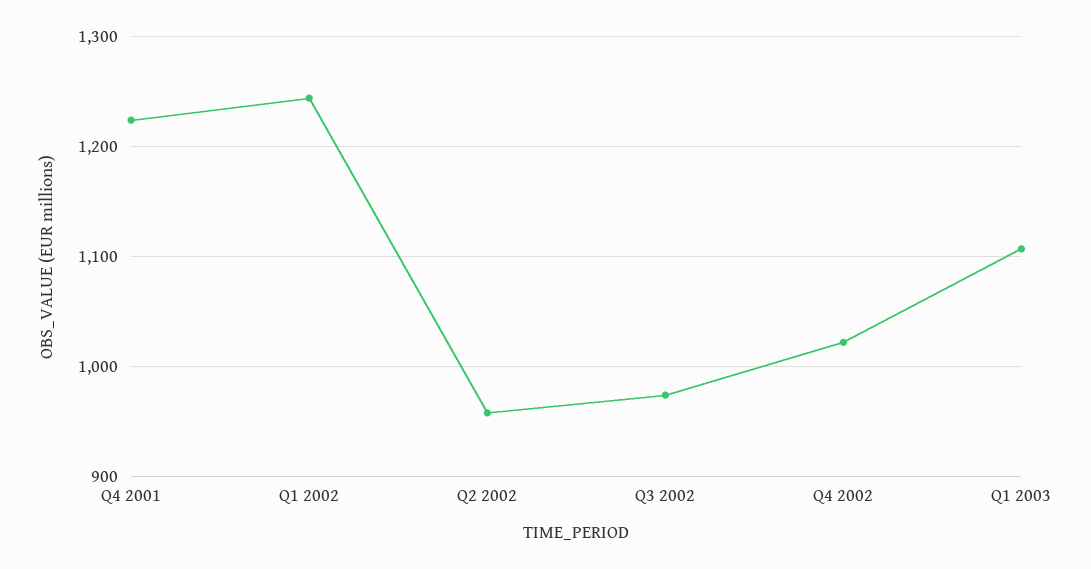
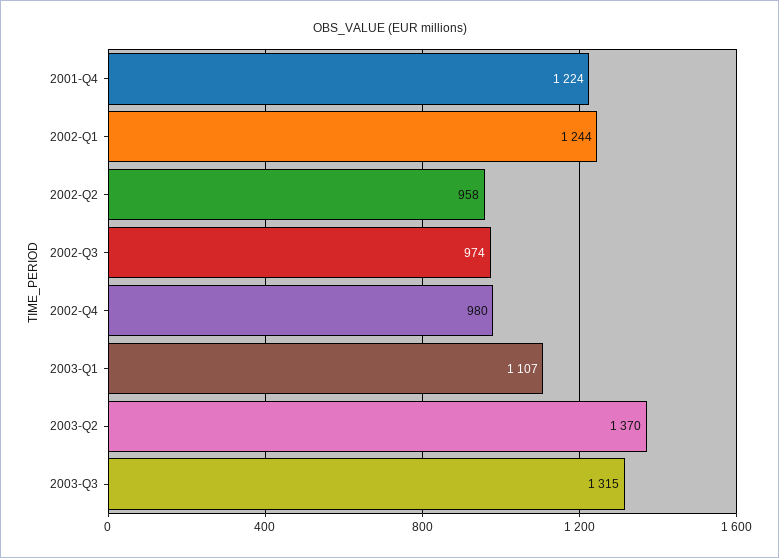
Q4 2002: 1020 -> 980
2003-Q2: none -> 1370
2003-Q3: none -> 1315

